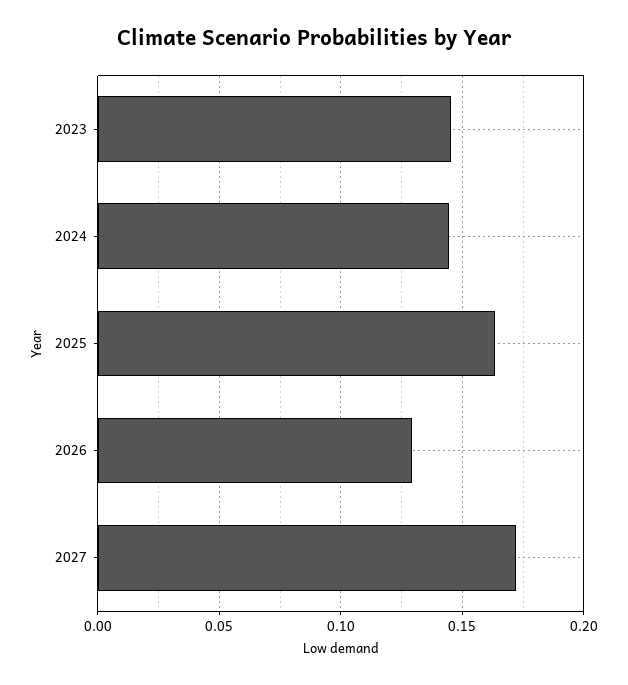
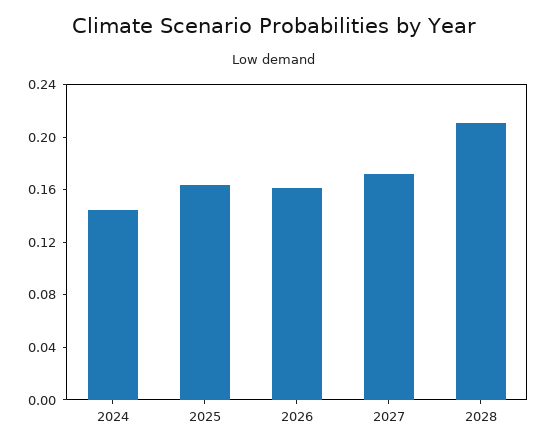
2023: 0.145 -> none
2026: 0.13 -> 0.16
2028: none -> 0.21

